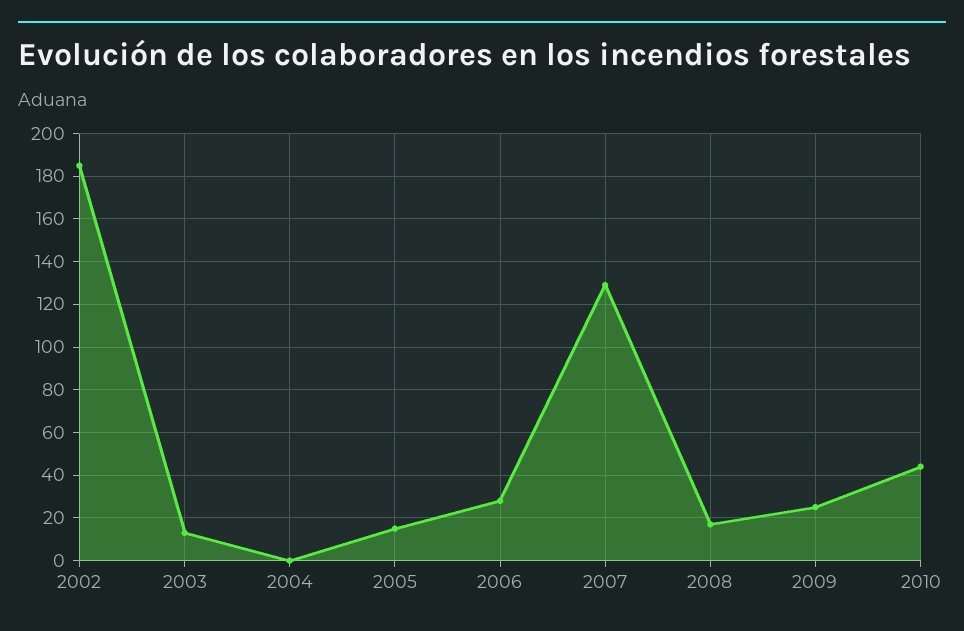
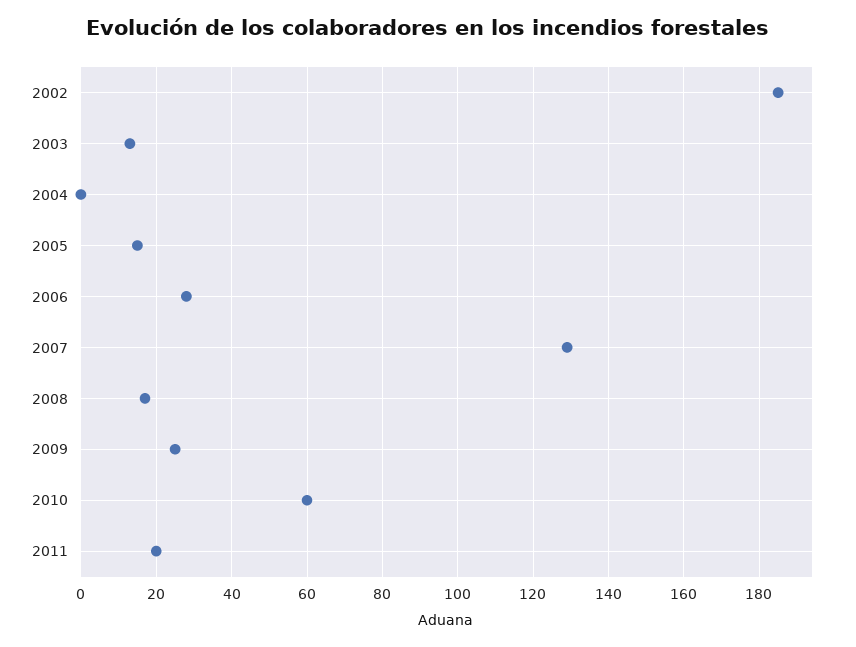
2010: 45 -> 60
2011: none -> 20

